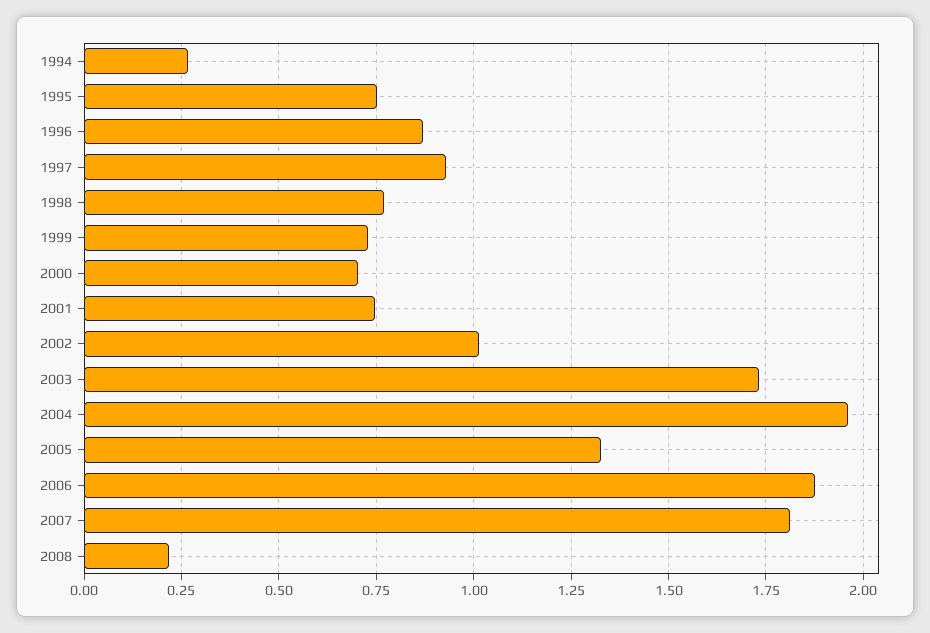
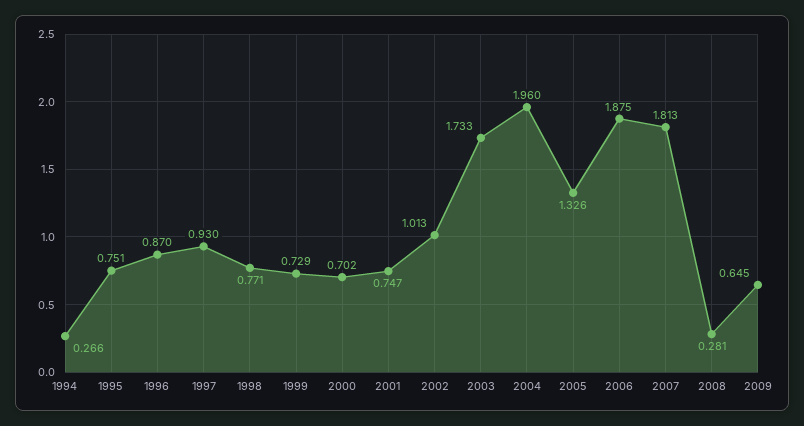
2008: 0.225 -> 0.281
2009: none -> 0.645

